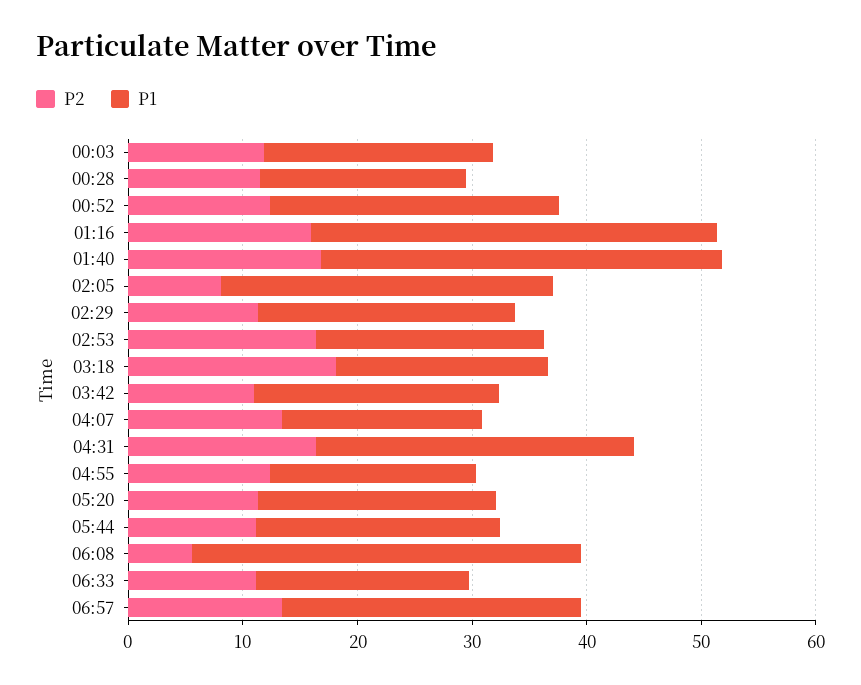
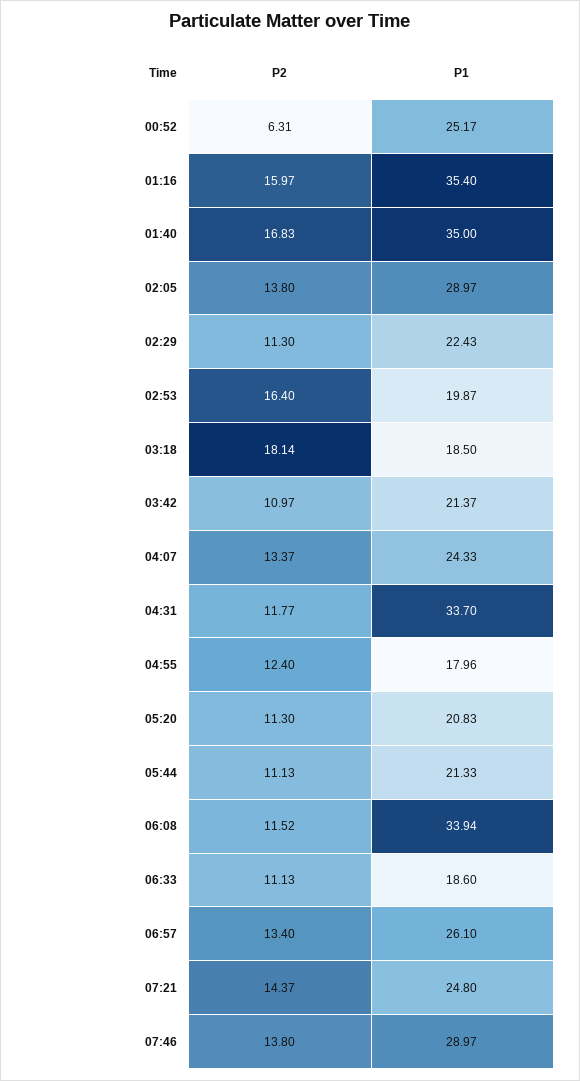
P2, 00:03: 12 -> none
P1, 00:03: 20 -> none
P2, 00:28: 12 -> none
P1, 00:28: 18 -> none
P2, 00:52: 12 -> 6.31
P2, 02:05: 8 -> 13.8
P1, 04:07: 18 -> 24.33
P2, 04:31: 16 -> 11.77
P1, 04:31: 28 -> 33.7
P2, 06:08: 6 -> 11.52
P2, 07:21: none -> 14.37
P1, 07:21: none -> 24.8
P2, 07:46: none -> 13.8
P1, 07:46: none -> 28.97

